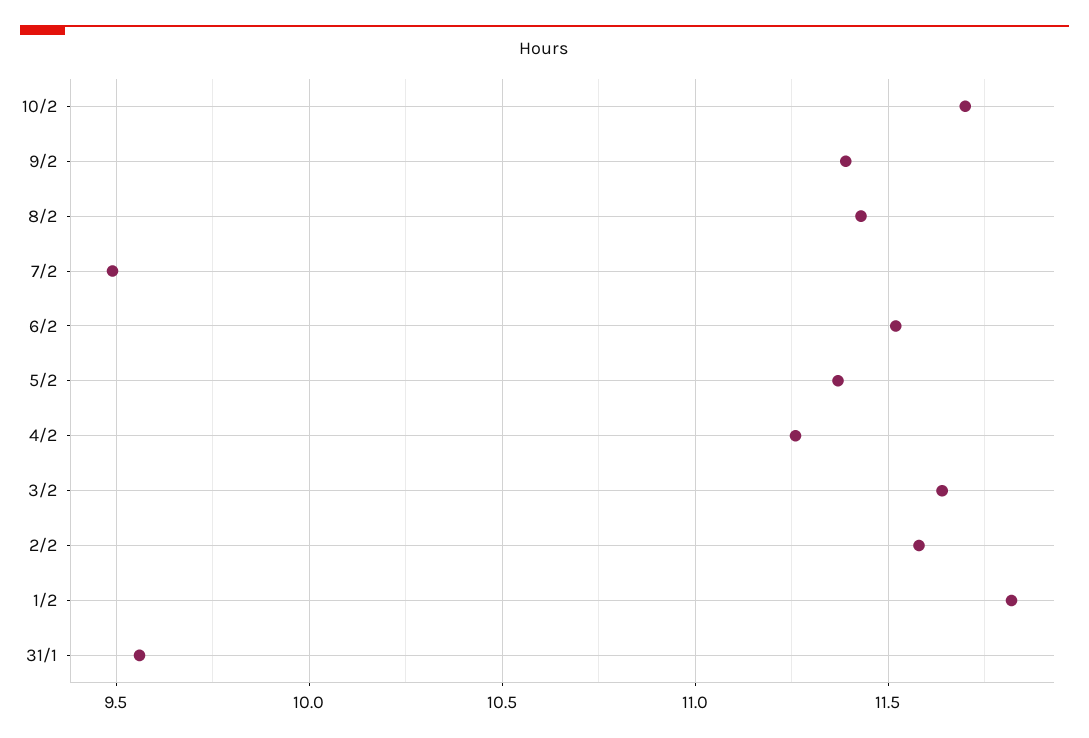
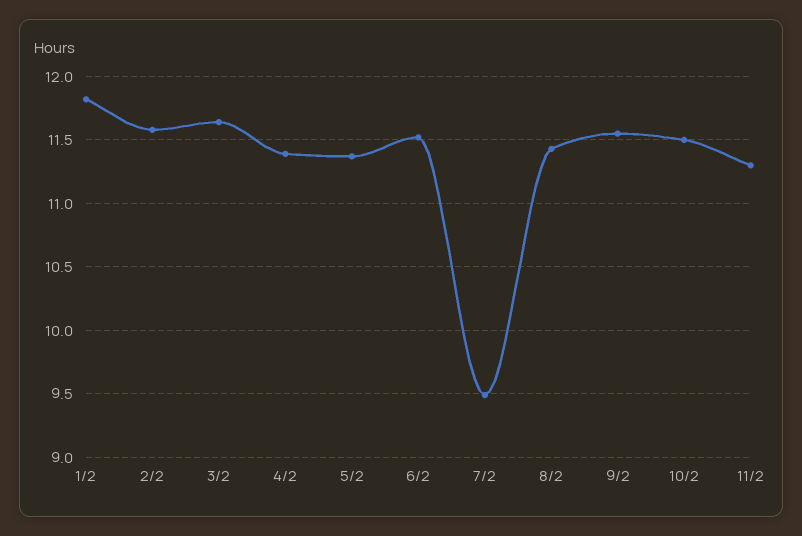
10/2: 11.7 -> 11.5
9/2: 11.4 -> 11.55
4/2: 11.25 -> 11.4
31/1: 9.55 -> none
11/2: none -> 11.3

